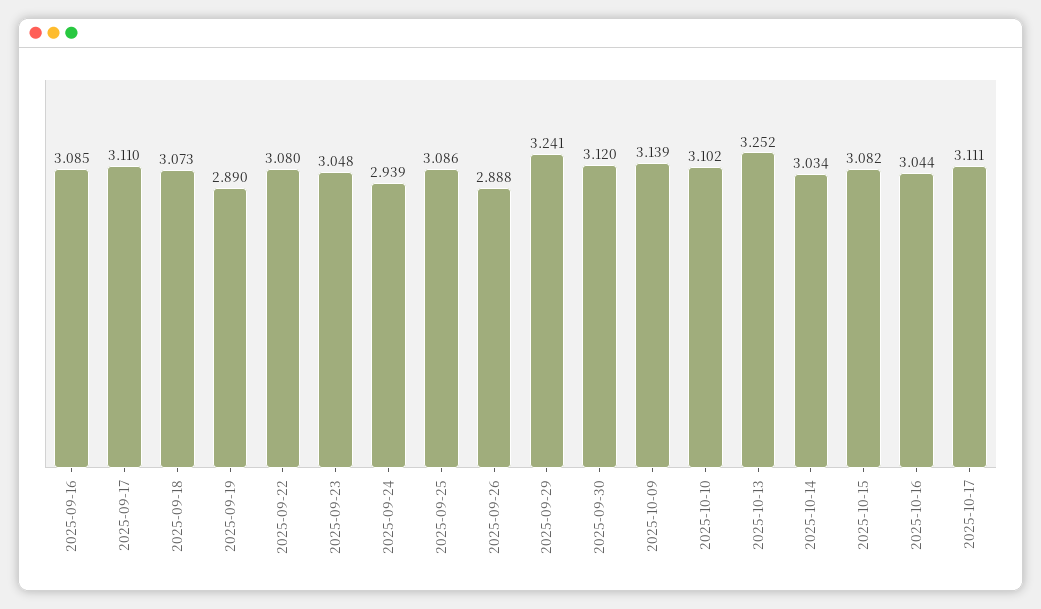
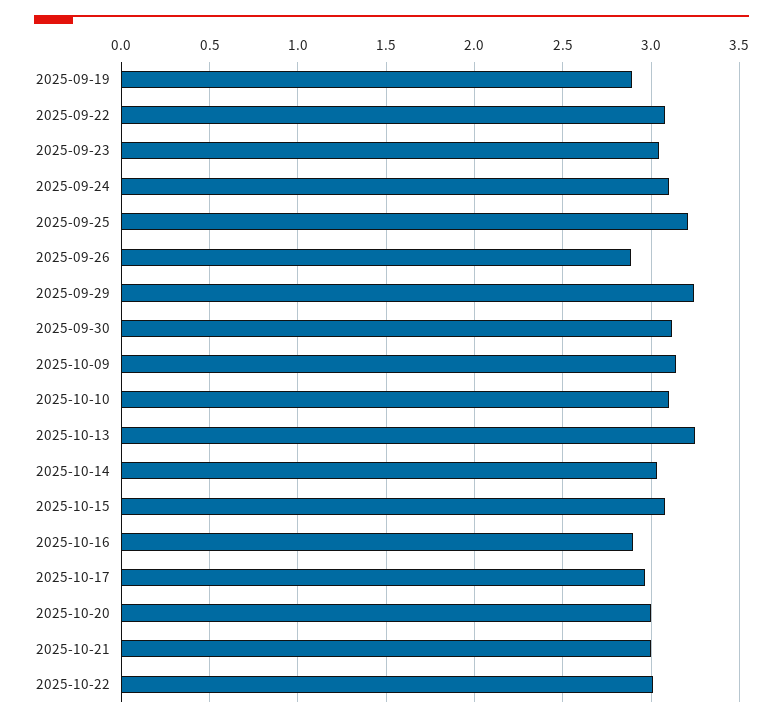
2025-09-16: 3.085 -> none
2025-09-17: 3.11 -> none
2025-09-18: 3.073 -> none
2025-09-24: 2.939 -> 3.1
2025-09-25: 3.086 -> 3.2
2025-10-16: 3.044 -> 2.9
2025-10-17: 3.111 -> 2.95
2025-10-20: none -> 3
2025-10-21: none -> 3
2025-10-22: none -> 3

